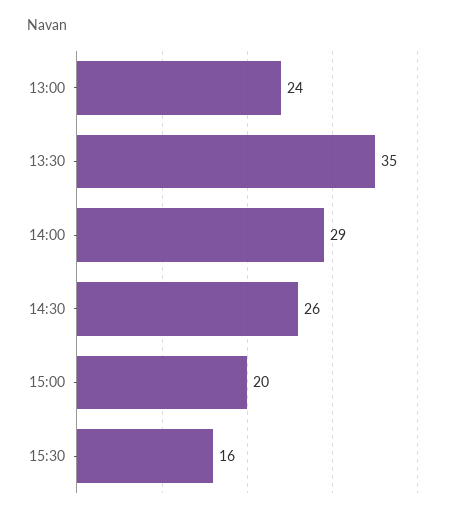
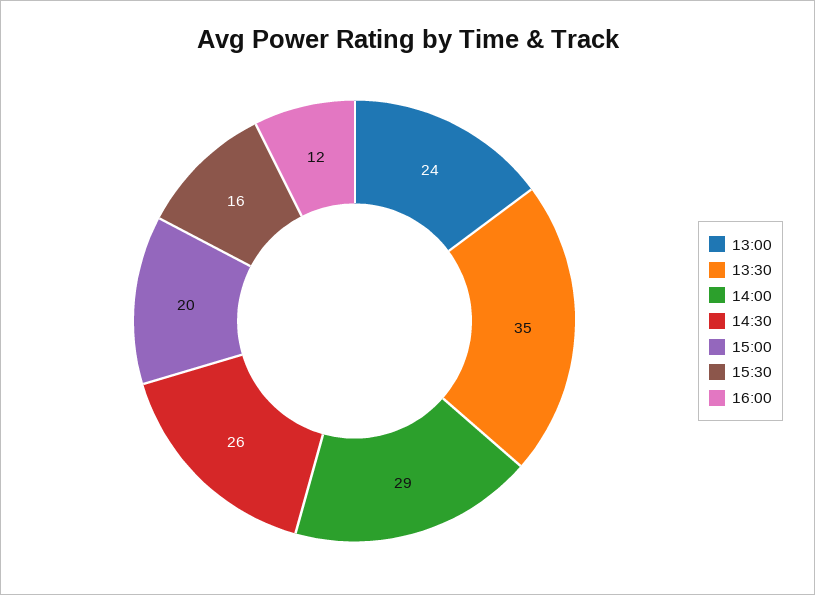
16:00: none -> 12

